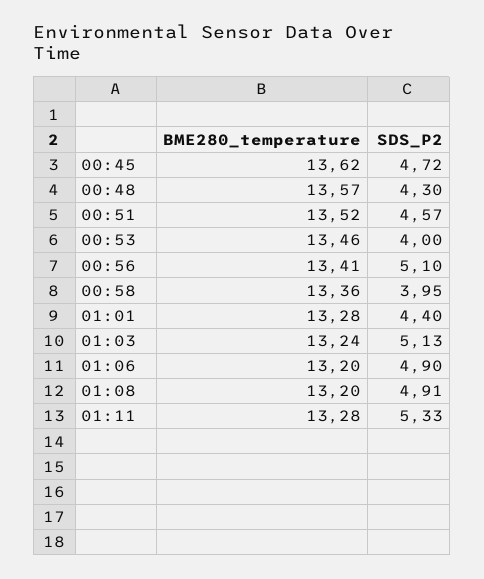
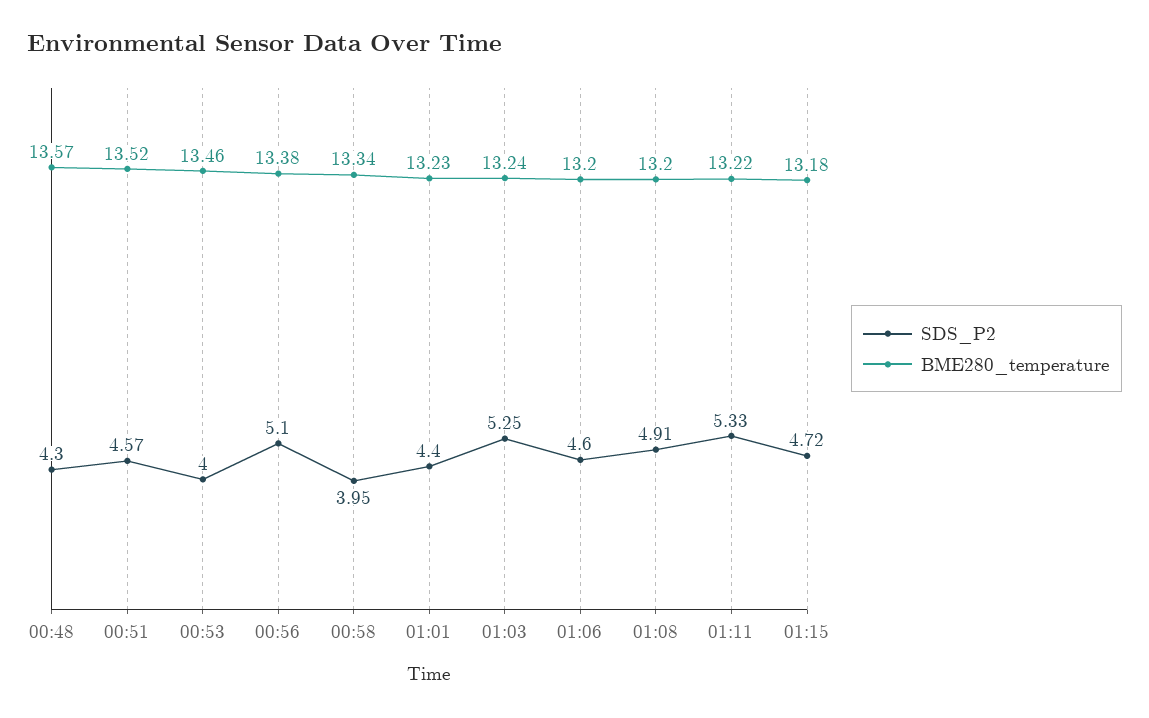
BME280_temperature, 00:45: 13.62 -> none
SDS_P2, 00:45: 4.72 -> none
BME280_temperature, 00:56: 13.41 -> 13.38
BME280_temperature, 00:58: 13.36 -> 13.34
BME280_temperature, 01:01: 13.28 -> 13.23
SDS_P2, 01:03: 5.13 -> 5.25
SDS_P2, 01:06: 4.9 -> 4.6
BME280_temperature, 01:11: 13.28 -> 13.22
SDS_P2, 01:15: none -> 4.72
BME280_temperature, 01:15: none -> 13.18

